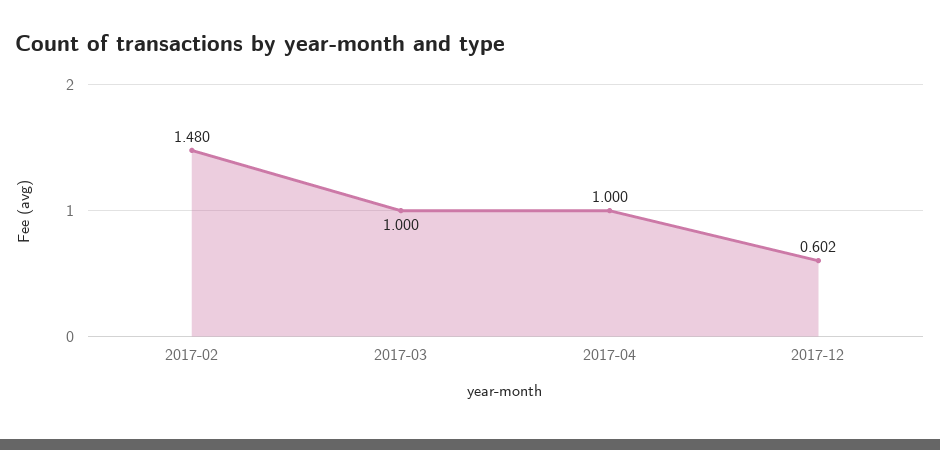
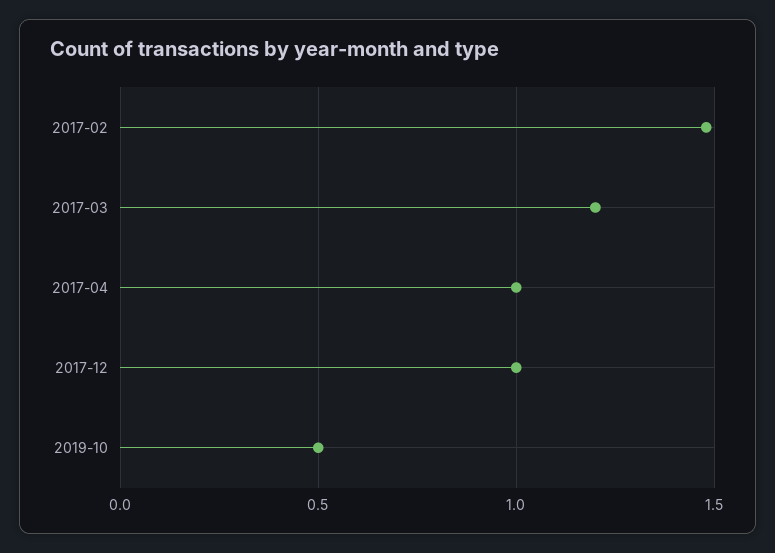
2017-03: 1 -> 1.2
2017-12: 0.602 -> 1
2019-10: none -> 0.5

